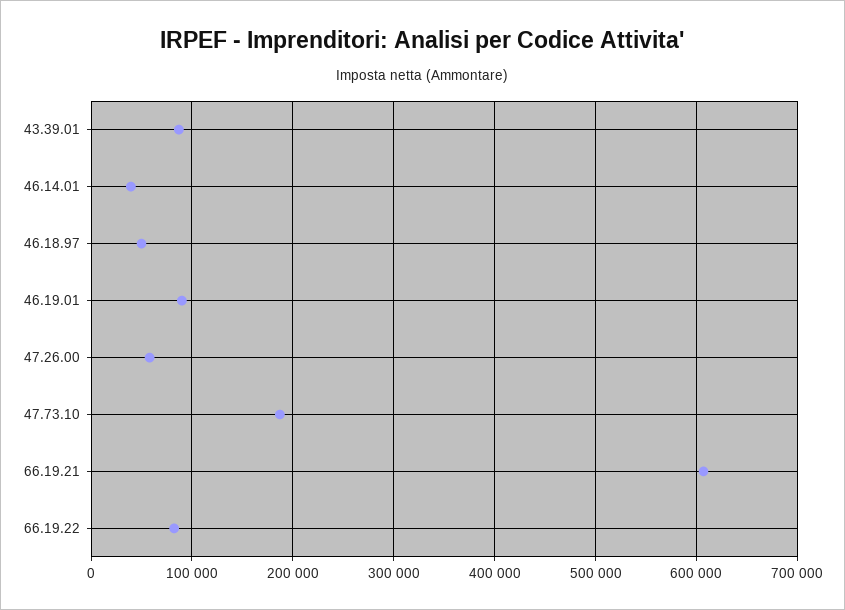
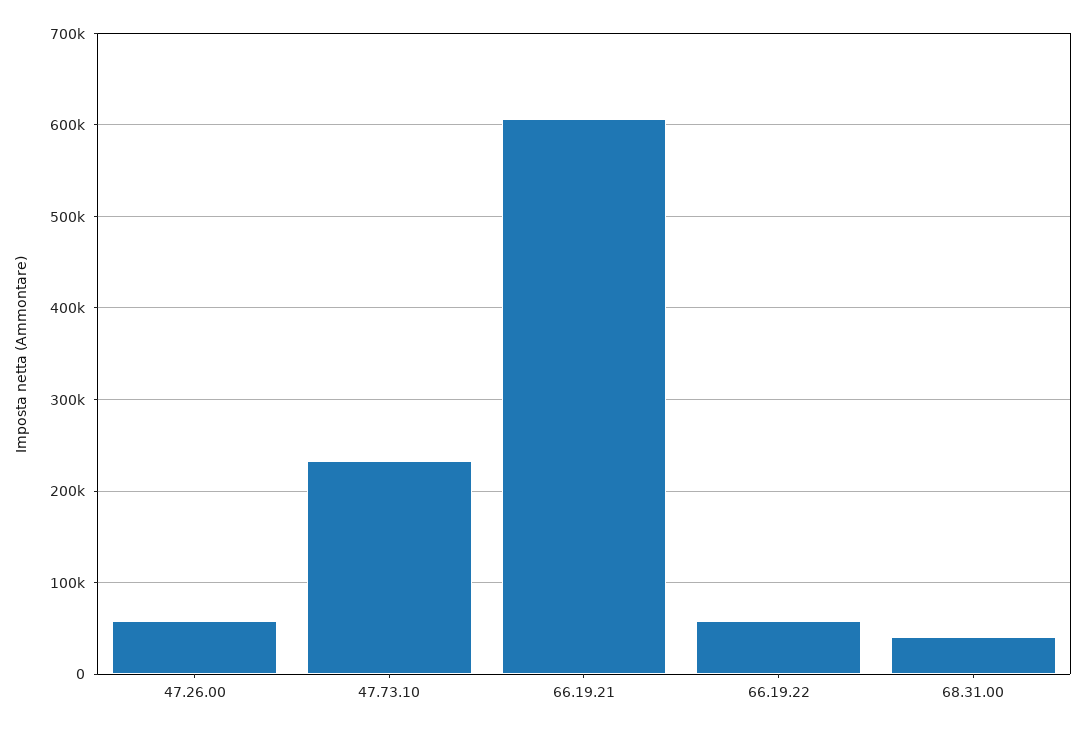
43.39.01: 90000 -> none
46.14.01: 40000 -> none
46.18.97: 50000 -> none
46.19.01: 90000 -> none
47.73.10: 190000 -> 230000
66.19.22: 80000 -> 60000
68.31.00: none -> 40000

